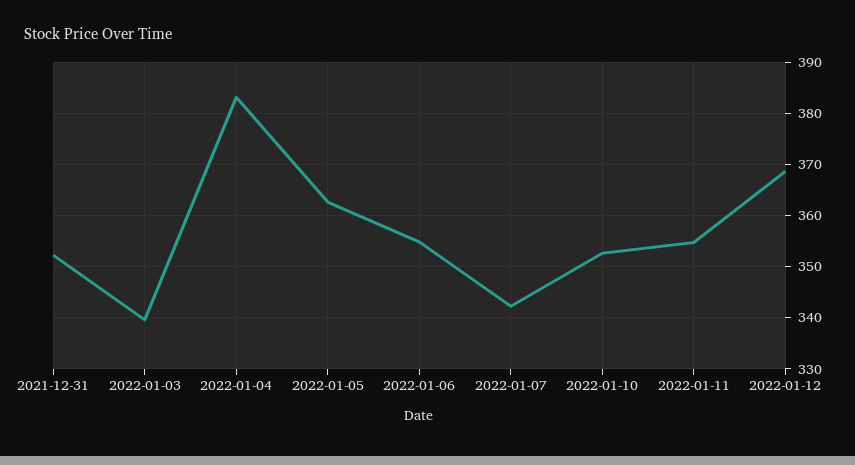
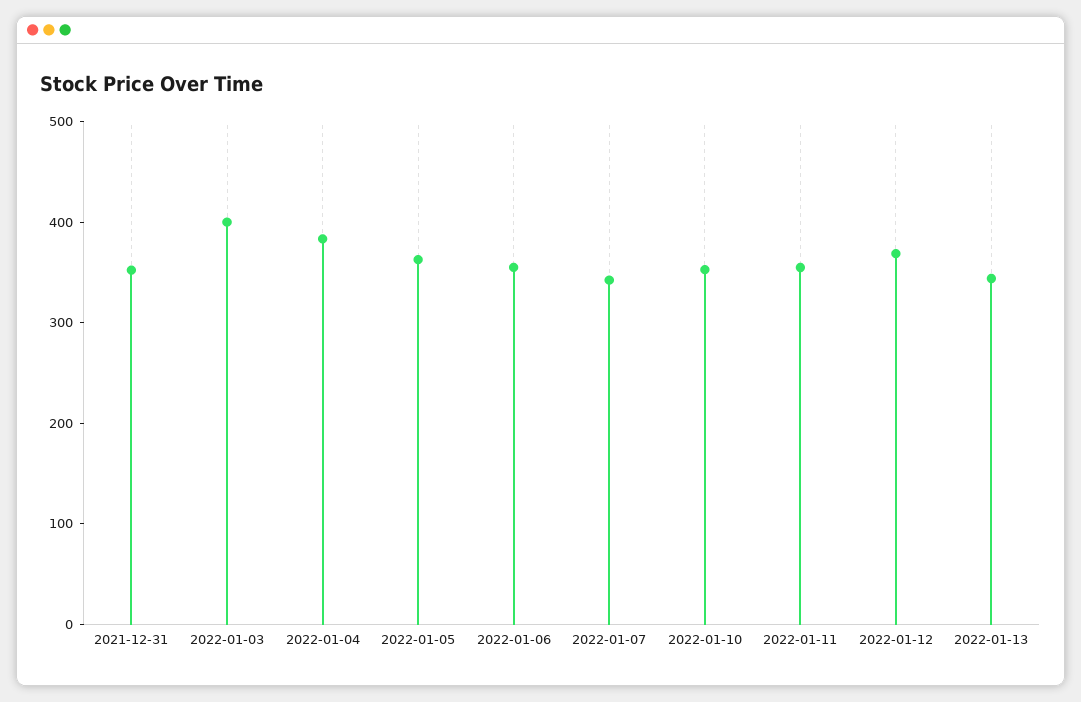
2022-01-03: 340 -> 400
2022-01-13: none -> 340

